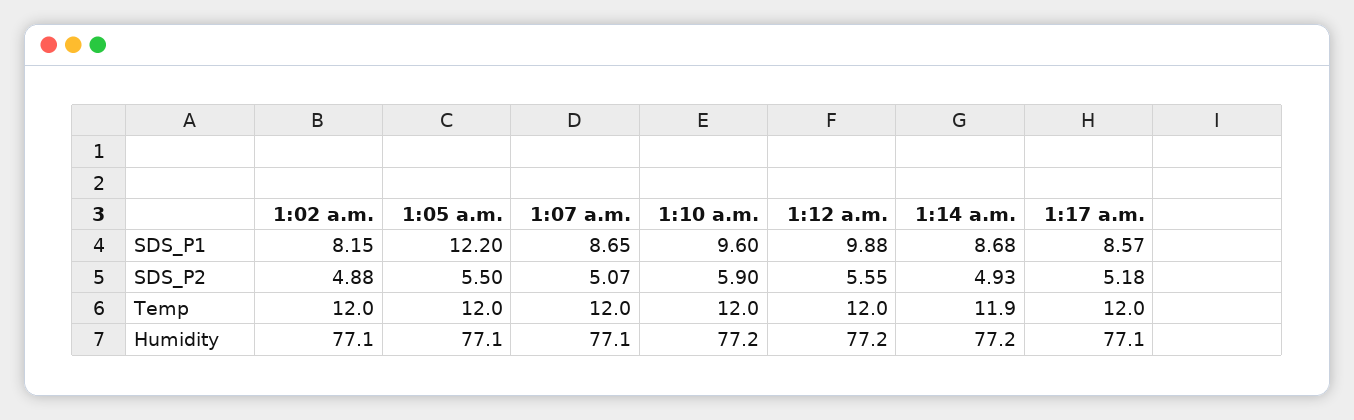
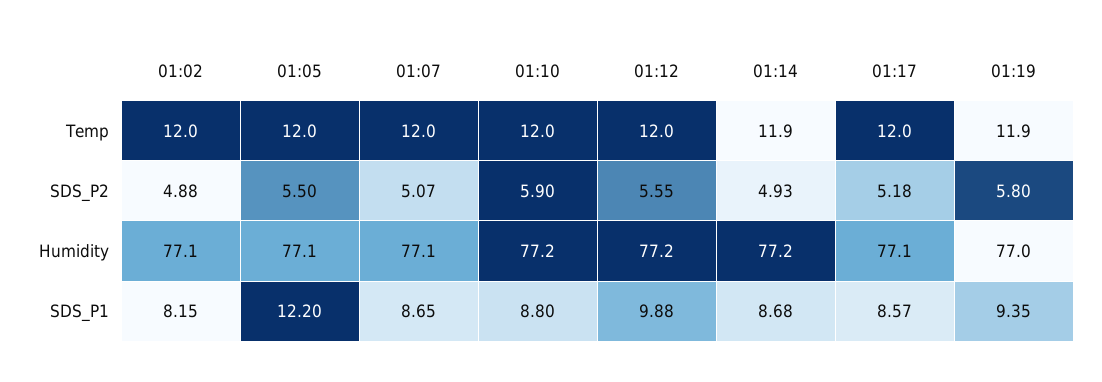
1:10 a.m., SDS_P1: 9.6 -> 8.8
01:19, Temp: none -> 11.9
01:19, SDS_P2: none -> 5.8
01:19, Humidity: none -> 77
01:19, SDS_P1: none -> 9.35

